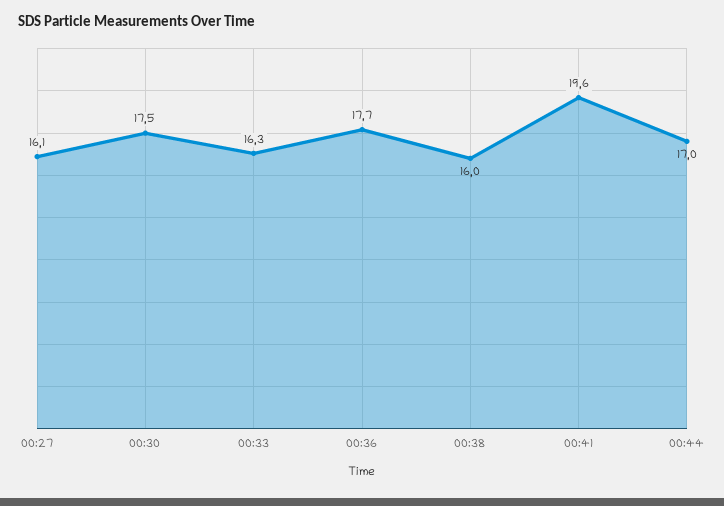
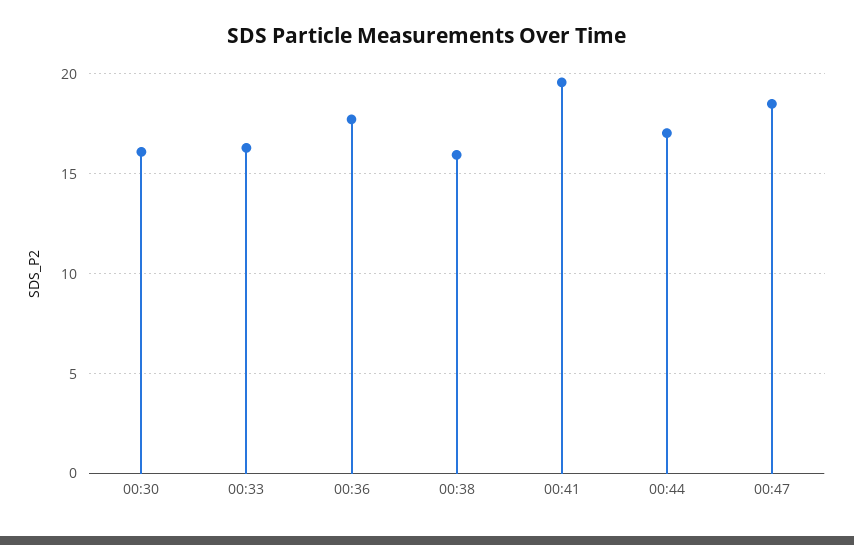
00:27: 16.1 -> none
00:30: 17.5 -> 16
00:47: none -> 18.5

